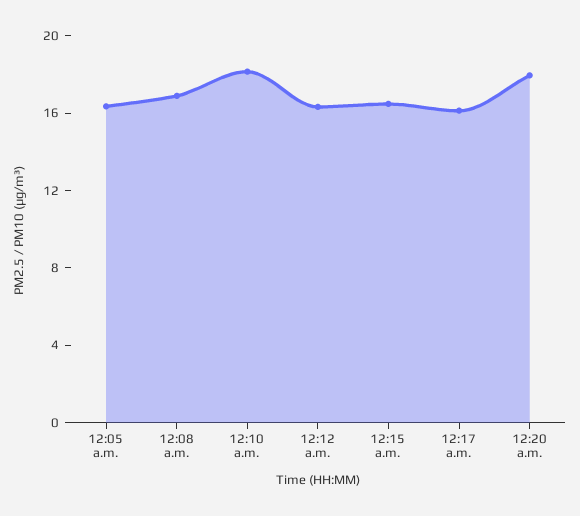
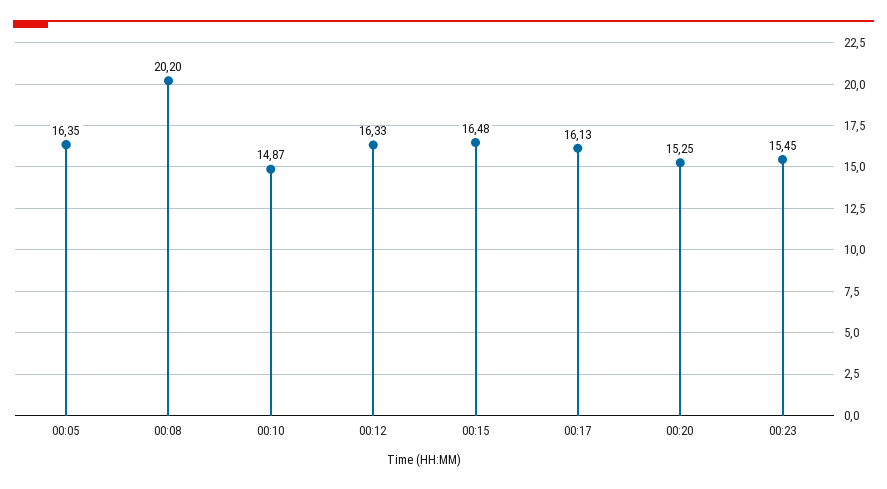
12:08 a.m.: 17 -> 20.2
12:10 a.m.: 18 -> 14.87
12:20 a.m.: 18 -> 15.25
00:23: none -> 15.45

